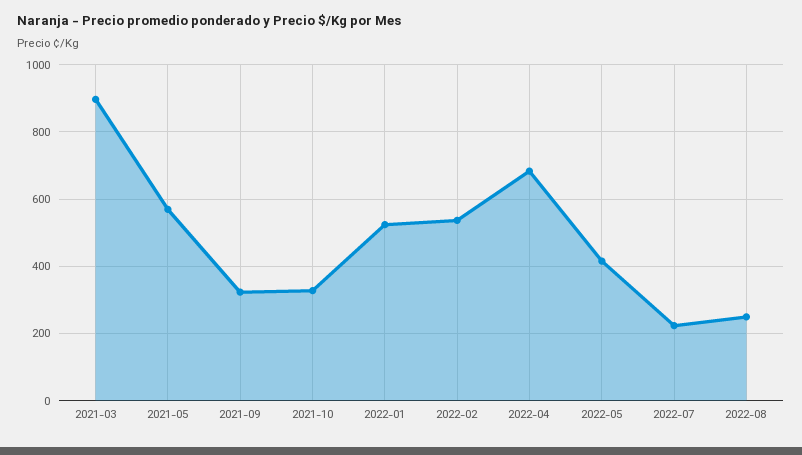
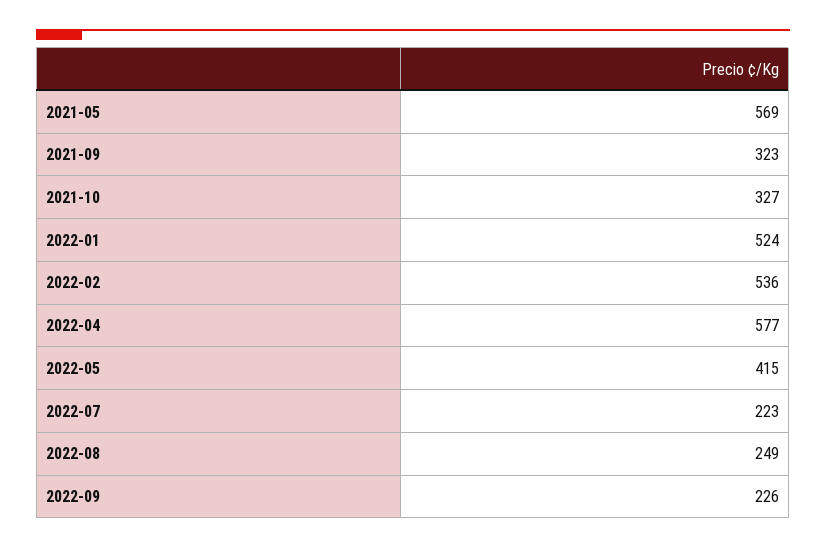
2021-03: 900 -> none
2022-04: 680 -> 577
2022-09: none -> 226

